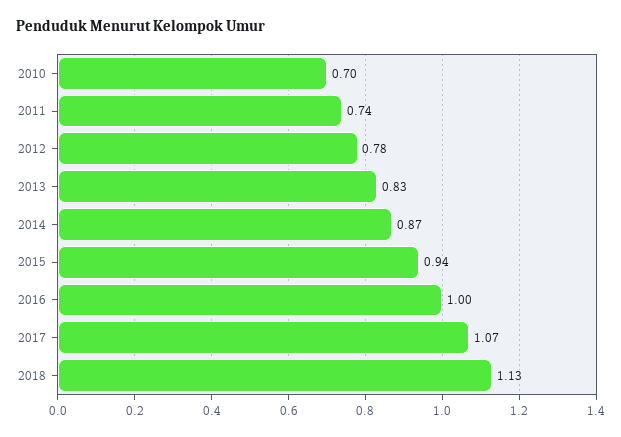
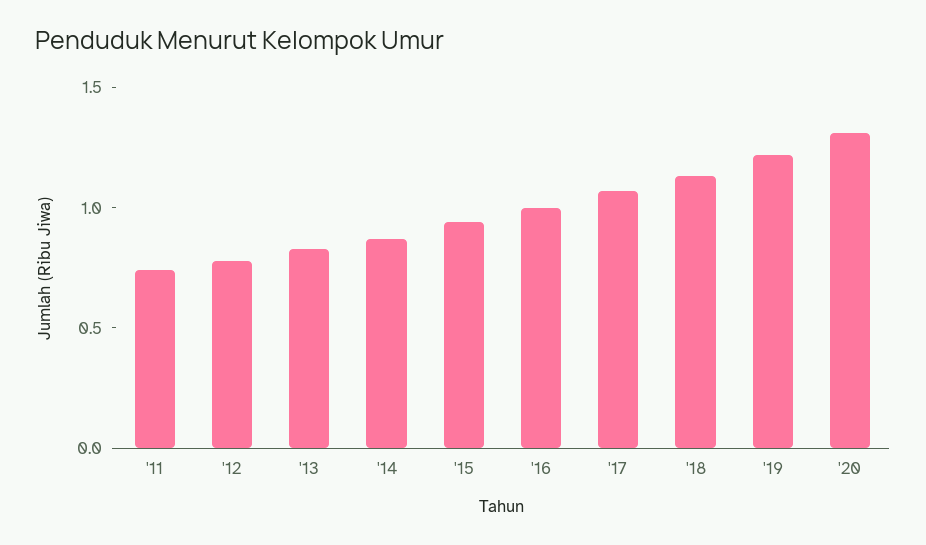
2010: 0.7 -> none
'19: none -> 1.2
'20: none -> 1.3

